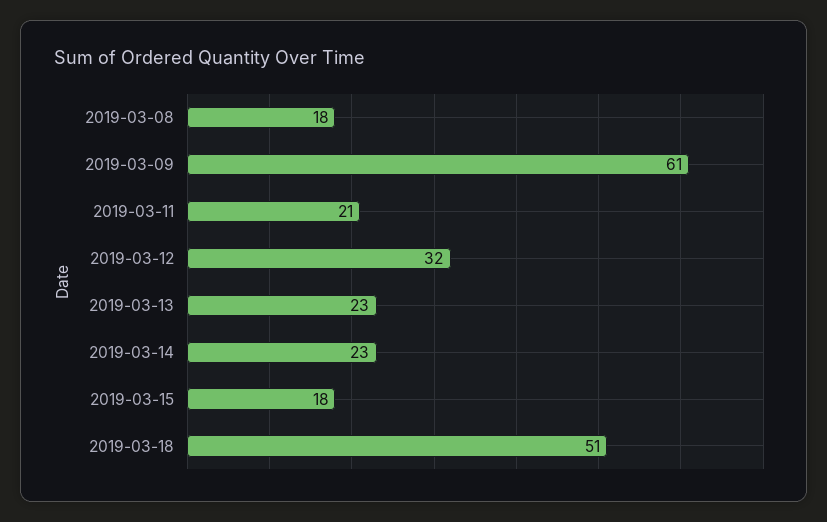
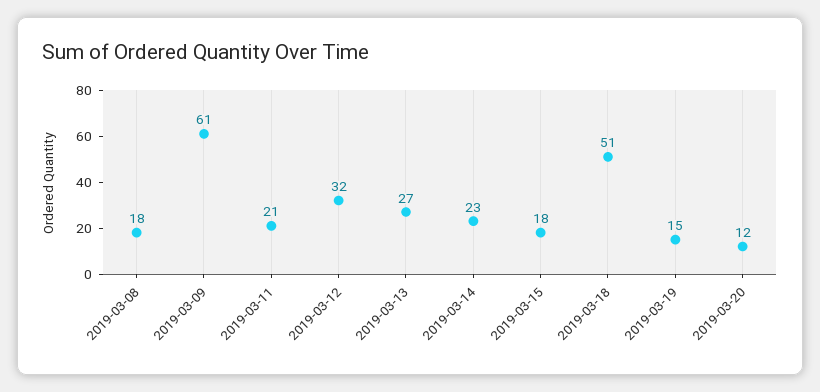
2019-03-13: 23 -> 27
2019-03-19: none -> 15
2019-03-20: none -> 12

